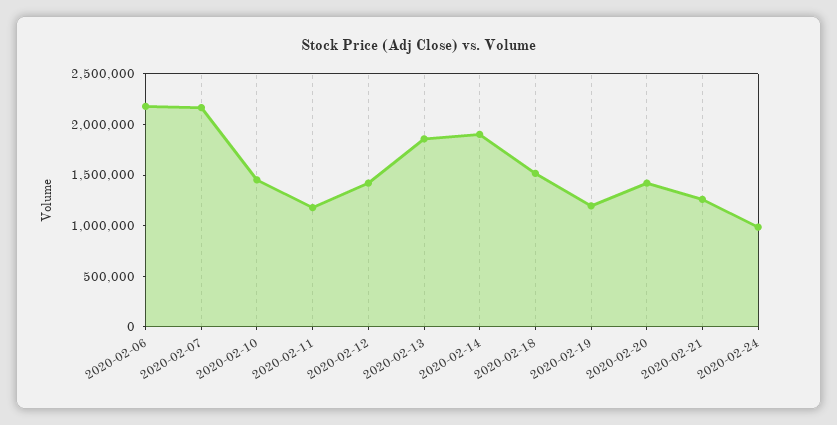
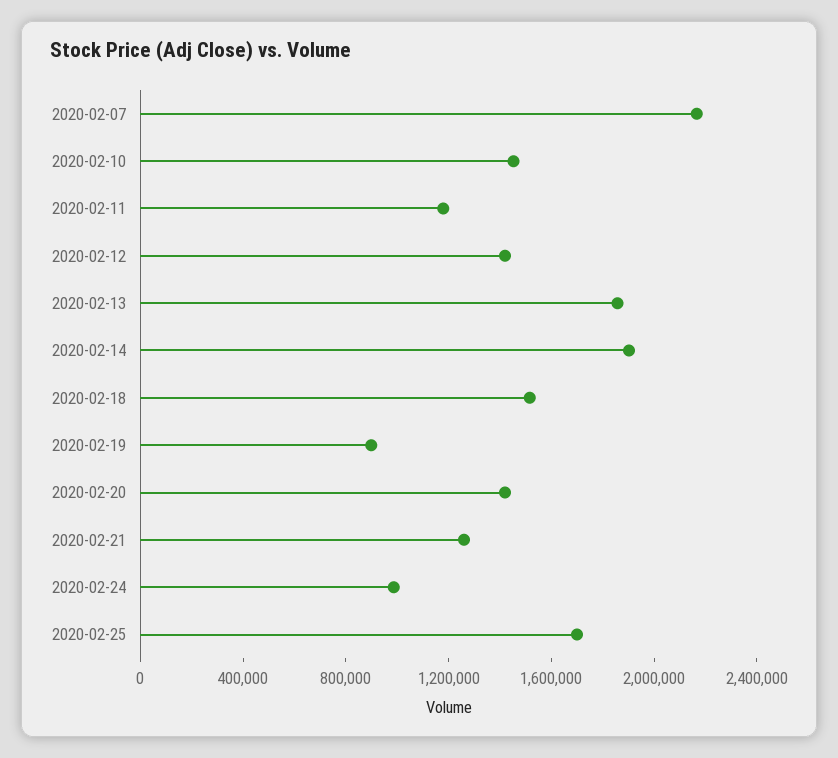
2020-02-06: 2200000 -> none
2020-02-19: 1200000 -> 900000
2020-02-25: none -> 1700000

